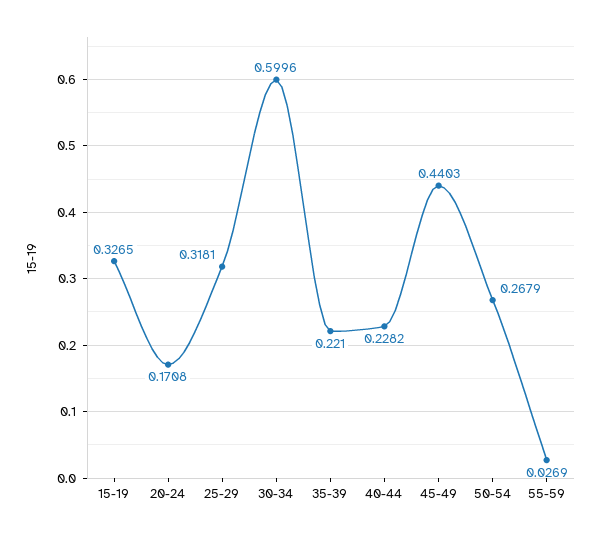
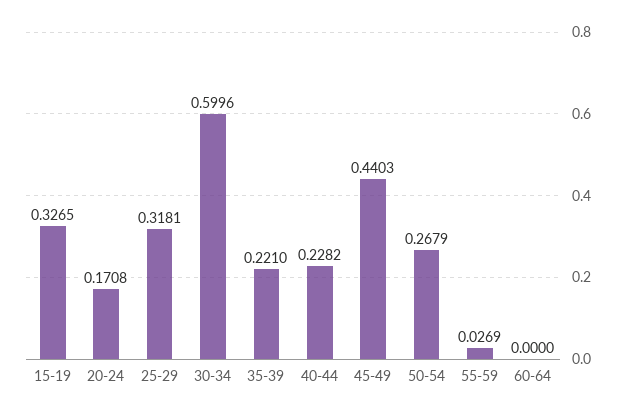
60-64: none -> 0

